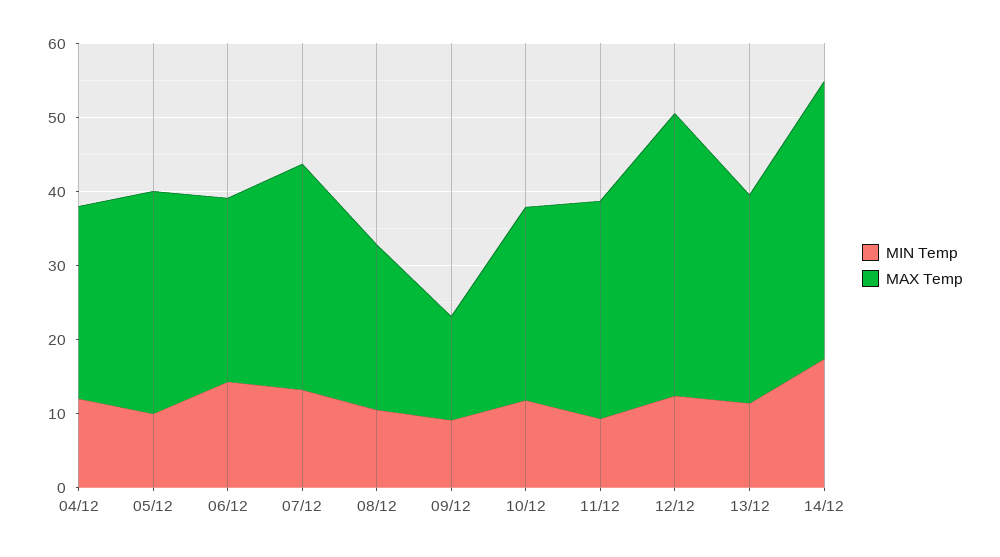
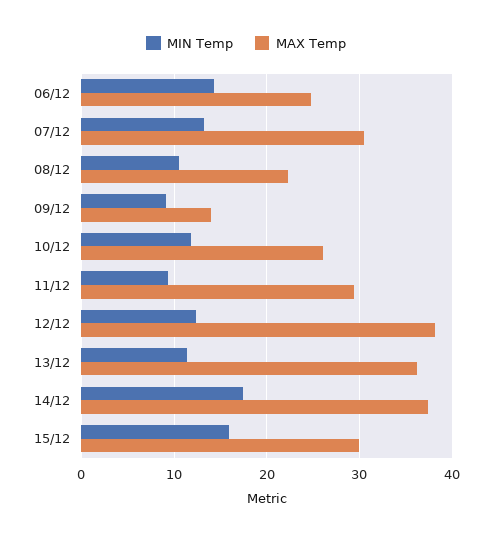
MIN Temp, 04/12: 12 -> none
MAX Temp, 04/12: 26 -> none
MIN Temp, 05/12: 10 -> none
MAX Temp, 05/12: 30 -> none
MAX Temp, 13/12: 28 -> 36
MIN Temp, 15/12: none -> 16
MAX Temp, 15/12: none -> 30

